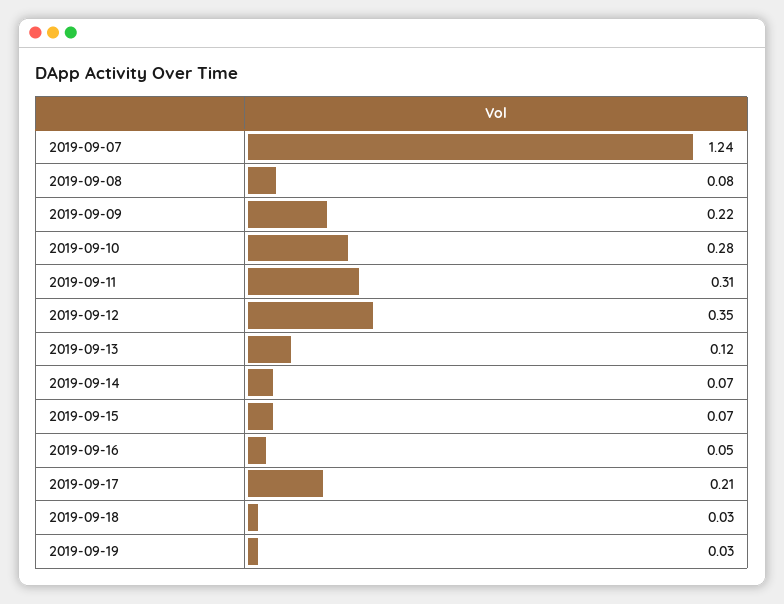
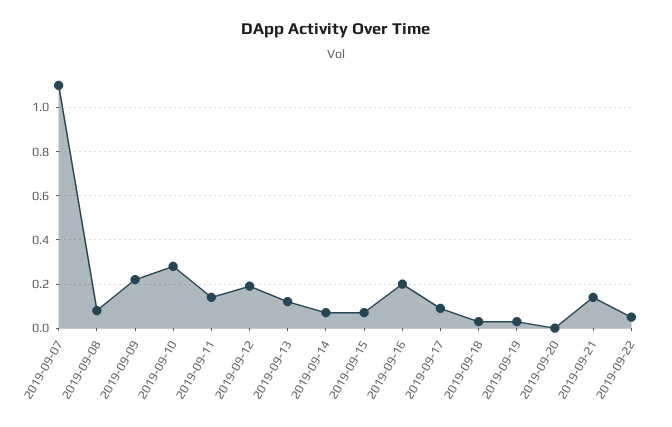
2019-09-07: 1.24 -> 1.1
2019-09-11: 0.31 -> 0.15
2019-09-12: 0.35 -> 0.2
2019-09-16: 0.05 -> 0.2
2019-09-17: 0.21 -> 0.1
2019-09-20: none -> 0
2019-09-21: none -> 0.15
2019-09-22: none -> 0.05

